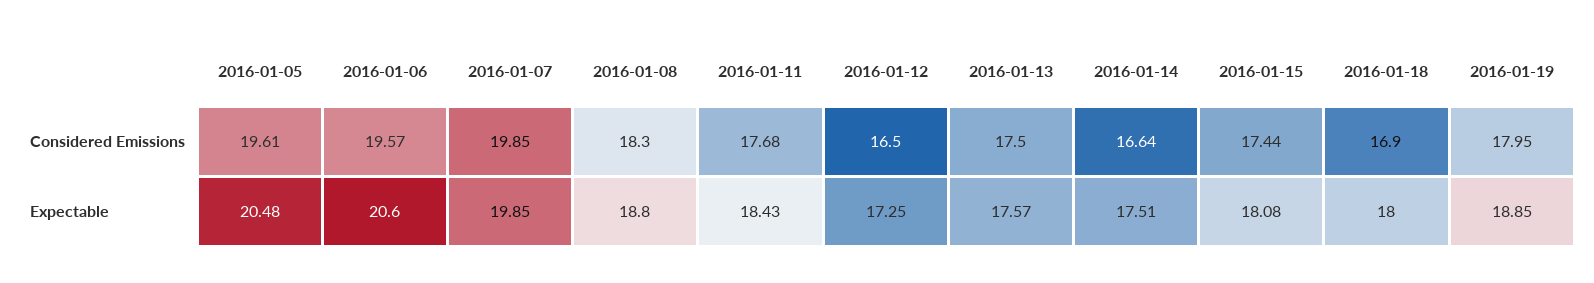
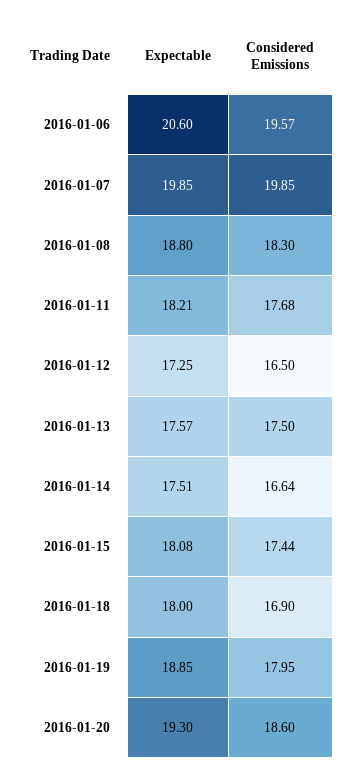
2016-01-05, Considered Emissions: 19.61 -> none
2016-01-05, Expectable: 20.48 -> none
2016-01-11, Expectable: 18.43 -> 18.21
2016-01-20, Expectable: none -> 19.3
2016-01-20, Considered Emissions: none -> 18.6

